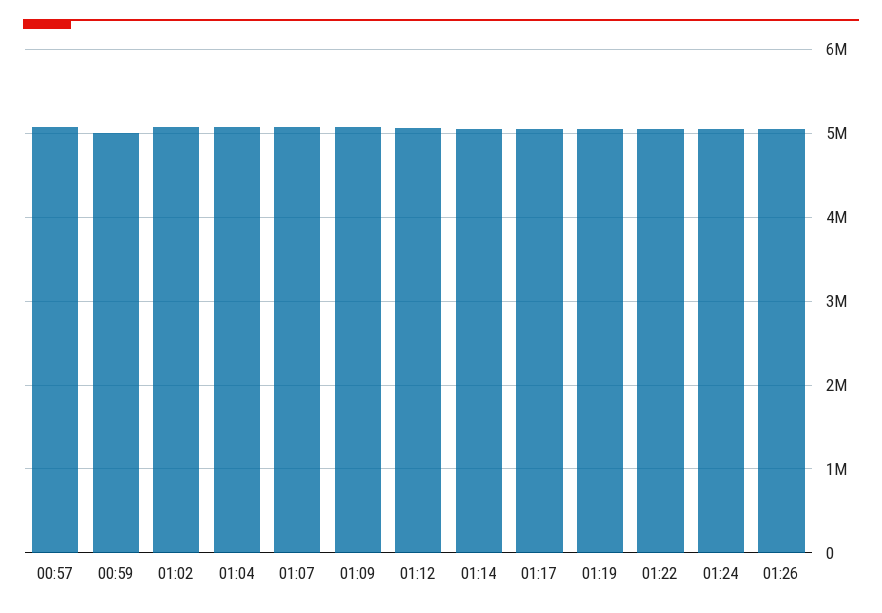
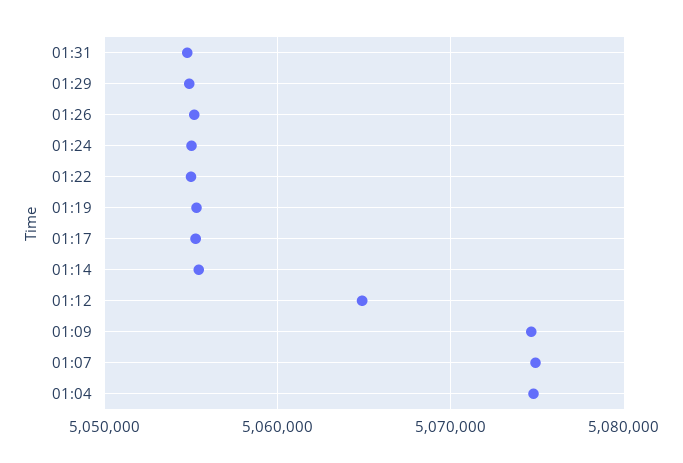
00:57: 5100000 -> none
00:59: 5000000 -> none
01:02: 5100000 -> none
01:31: none -> 5055000
01:29: none -> 5055000

